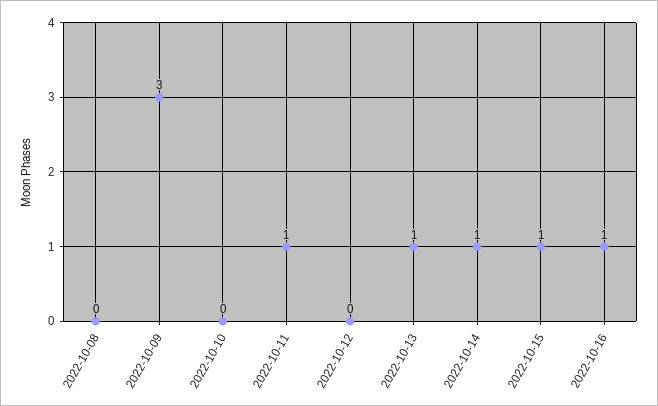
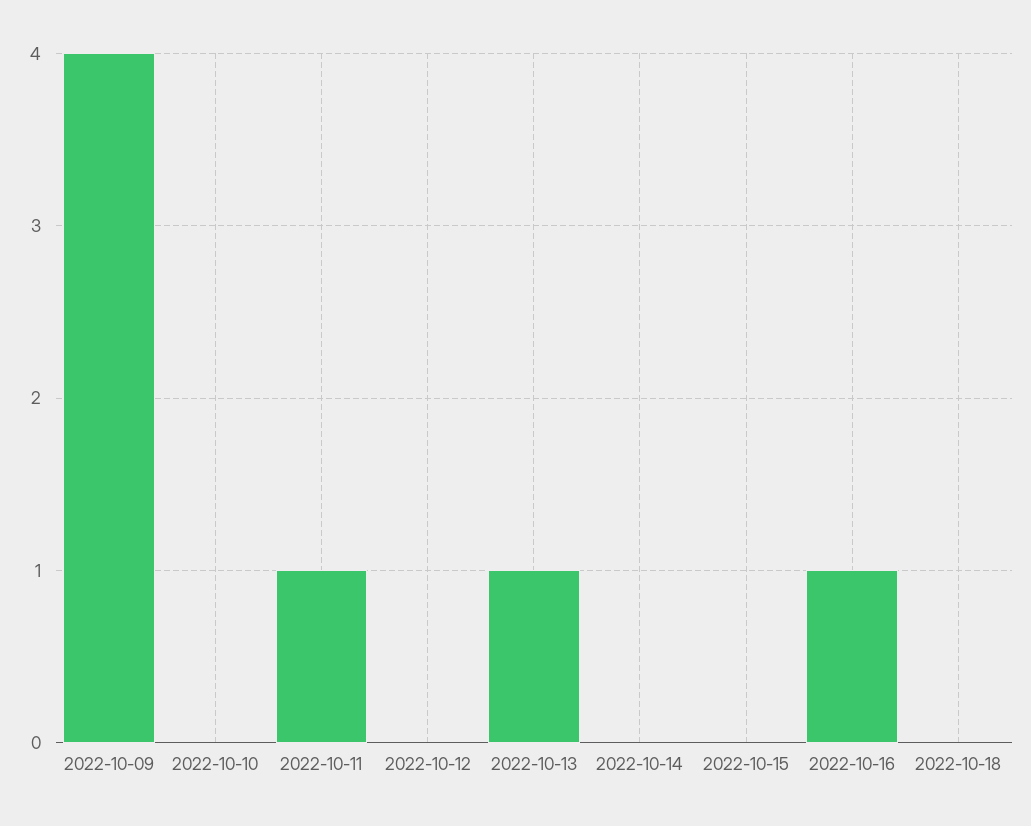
2022-10-08: 0 -> none
2022-10-09: 3 -> 4
2022-10-14: 1 -> 0
2022-10-15: 1 -> 0
2022-10-18: none -> 0

